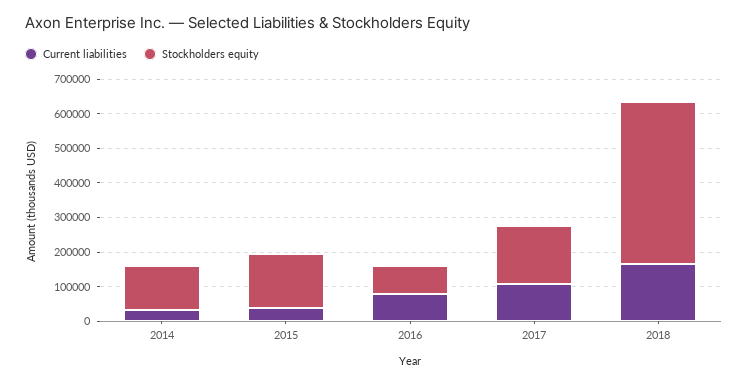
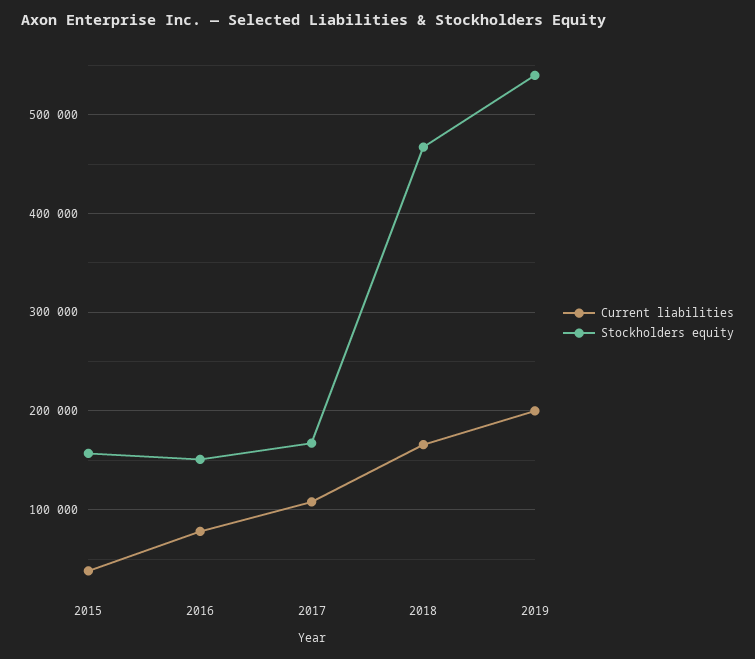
Current liabilities, 2014: 25000 -> none
Stockholders equity, 2014: 125000 -> none
Stockholders equity, 2016: 75000 -> 150000
Current liabilities, 2019: none -> 200000
Stockholders equity, 2019: none -> 540000

